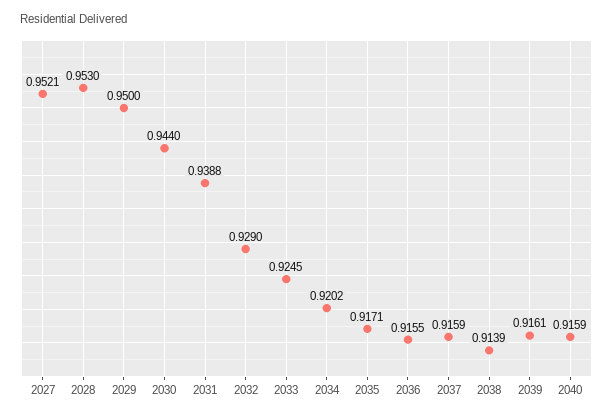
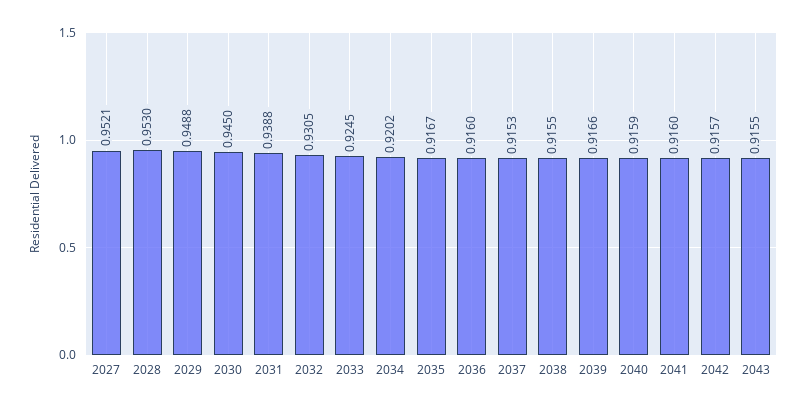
2029: 0.95 -> 0.9488
2030: 0.944 -> 0.945
2032: 0.929 -> 0.9305
2035: 0.9171 -> 0.9167
2036: 0.9155 -> 0.916
2037: 0.9159 -> 0.9153
2038: 0.9139 -> 0.9155
2039: 0.9161 -> 0.9166
2041: none -> 0.916
2042: none -> 0.9157
2043: none -> 0.9155

